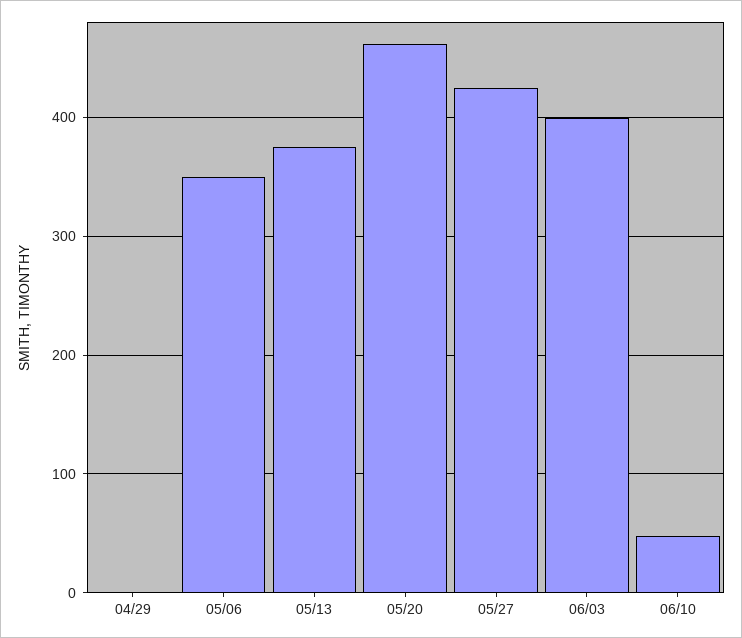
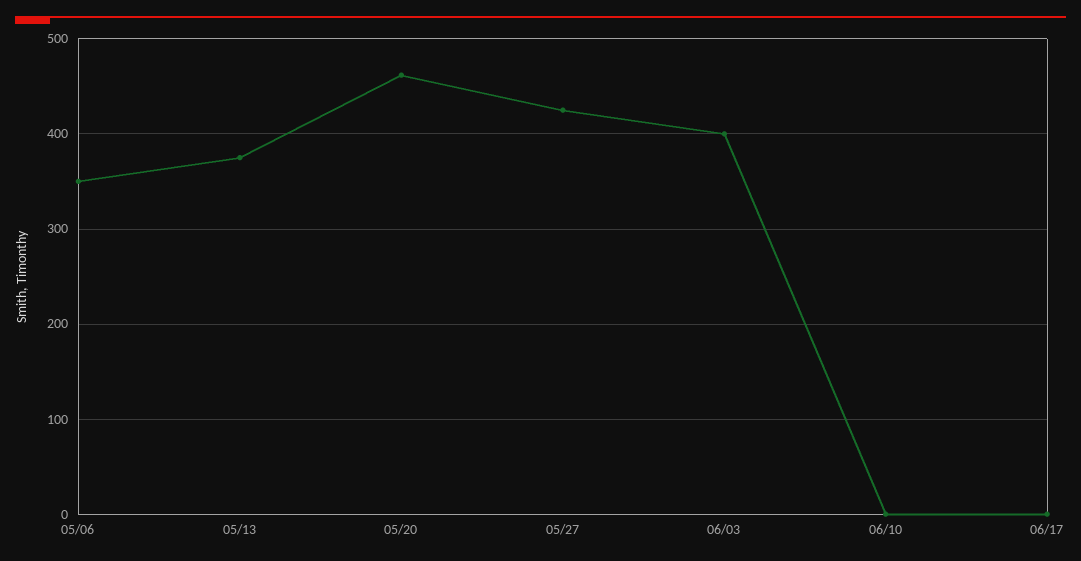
04/29: 0 -> none
06/10: 50 -> 0
06/17: none -> 0

